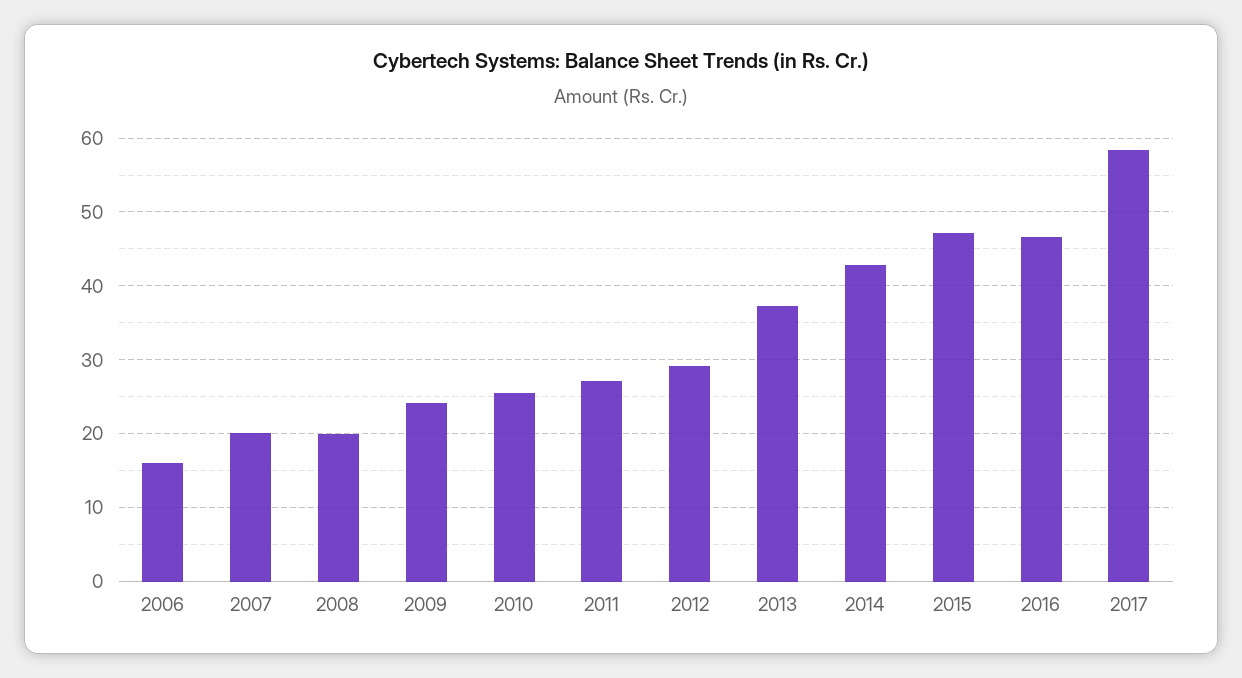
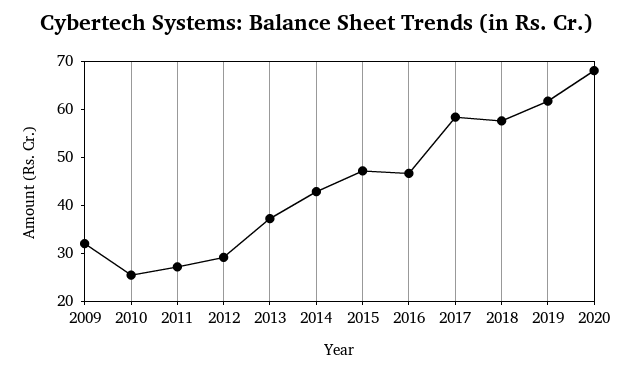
2006: 16 -> none
2007: 20 -> none
2008: 20 -> none
2009: 24 -> 32
2018: none -> 58
2019: none -> 62
2020: none -> 68

